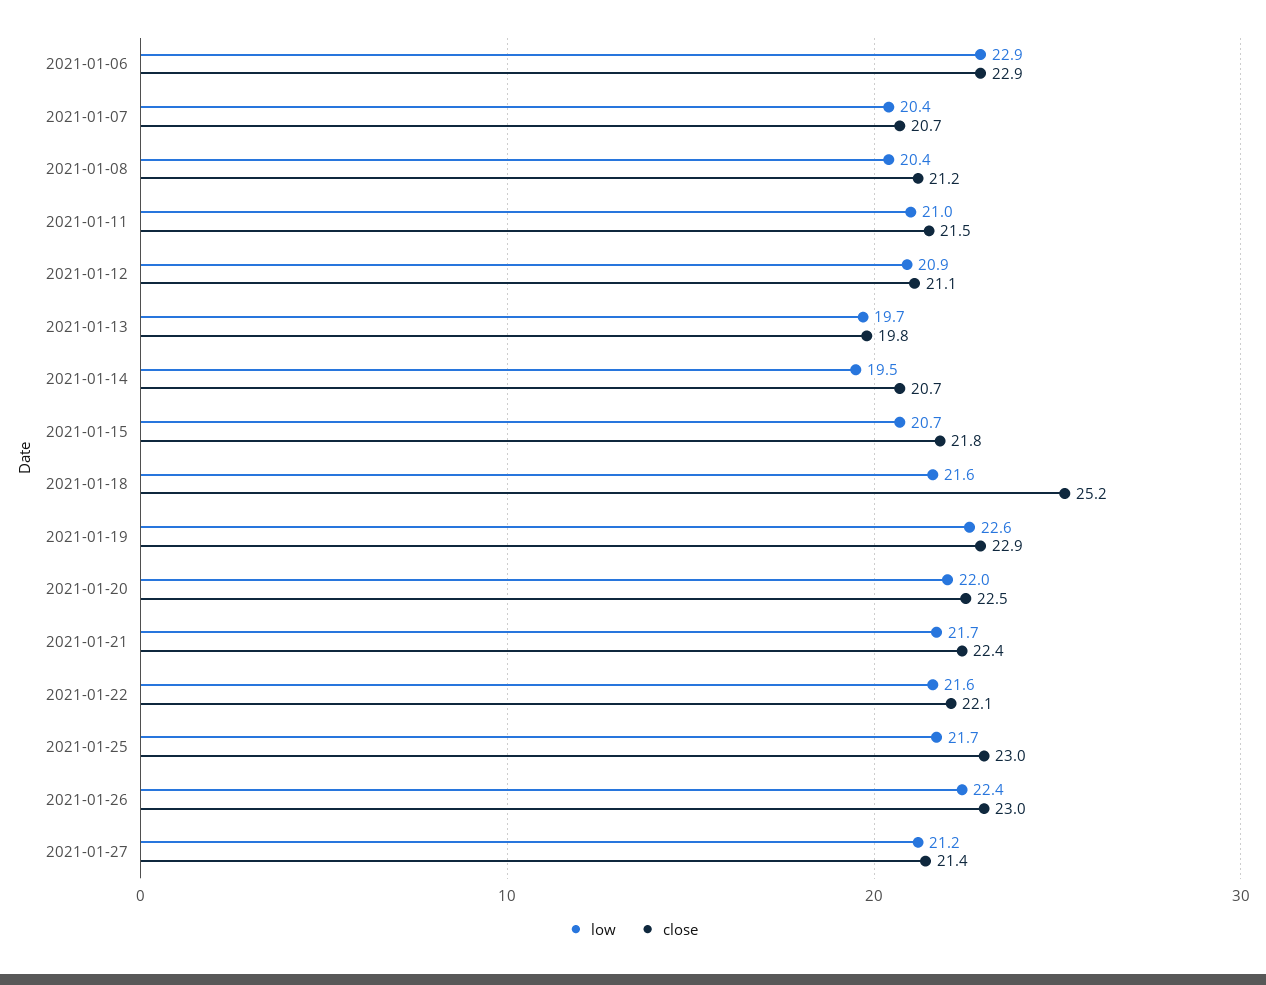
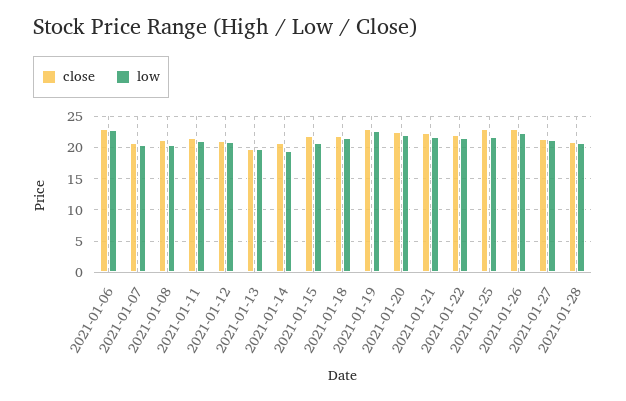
close, 2021-01-18: 25.2 -> 22
close, 2021-01-28: none -> 21
low, 2021-01-28: none -> 21

